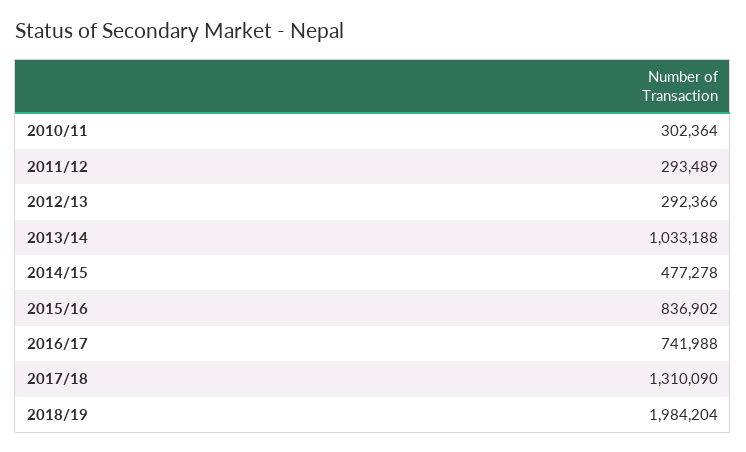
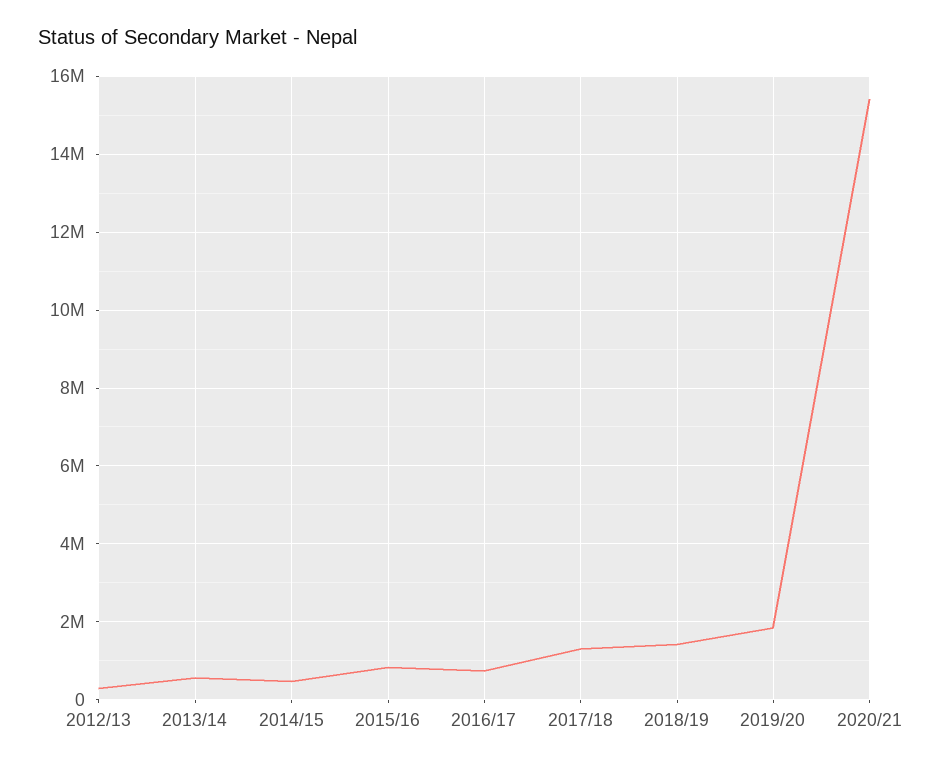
2010/11: 302364 -> none
2011/12: 293489 -> none
2013/14: 1033188 -> 600000
2018/19: 1984204 -> 1400000
2019/20: none -> 1800000
2020/21: none -> 15400000

